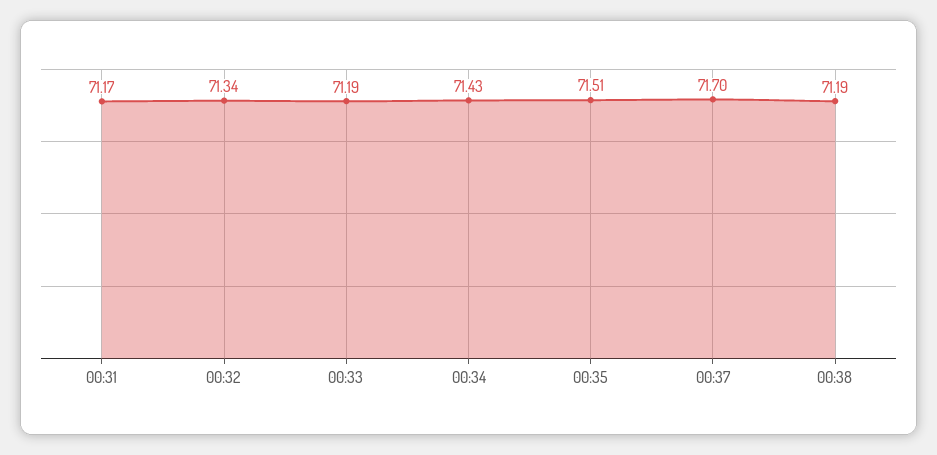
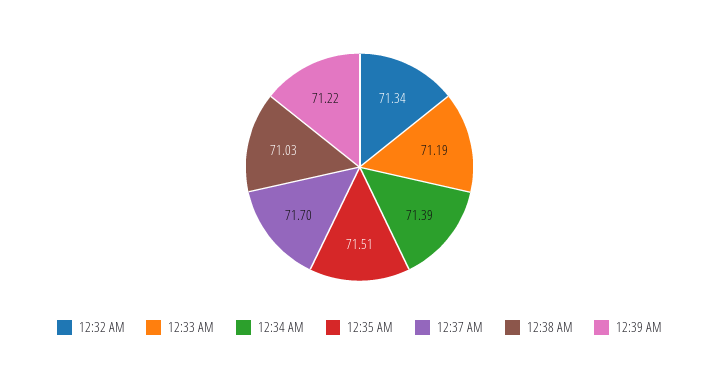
00:31: 71.17 -> none
00:34: 71.43 -> 71.39
00:38: 71.19 -> 71.03
12:39 AM: none -> 71.22

